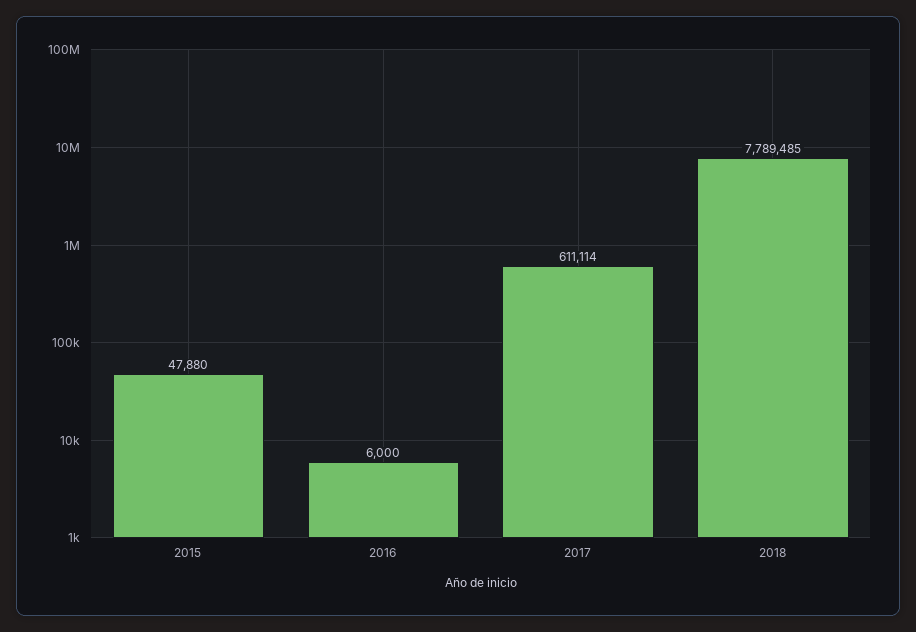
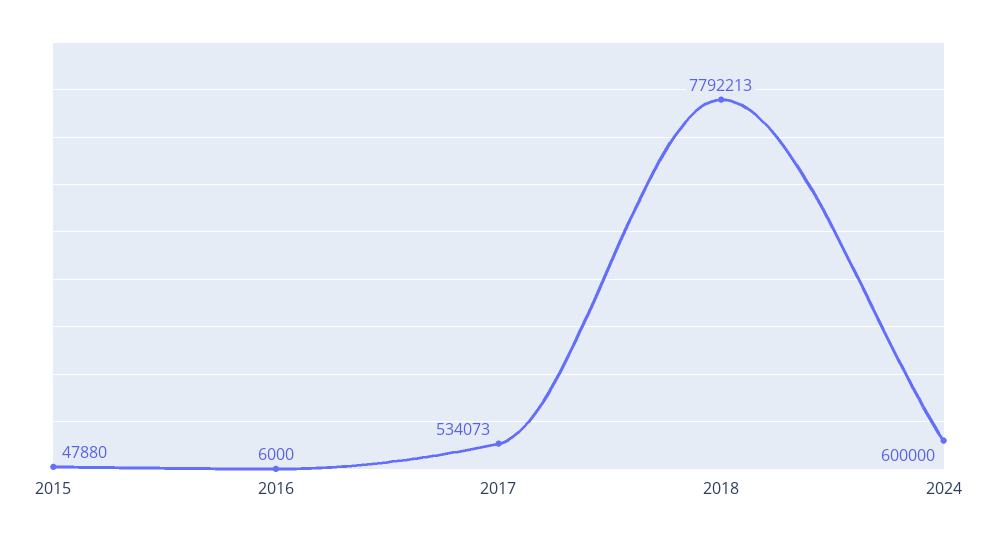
2017: 611114 -> 534073
2018: 7789485 -> 7792213
2024: none -> 600000

